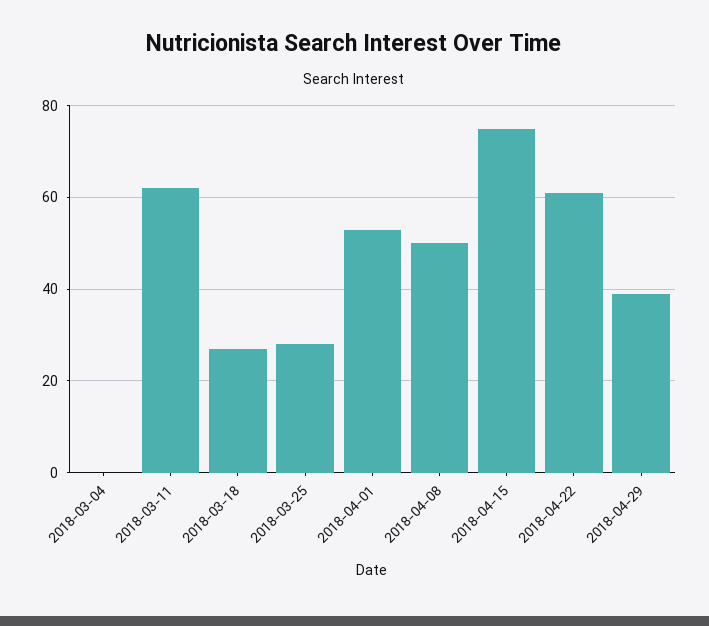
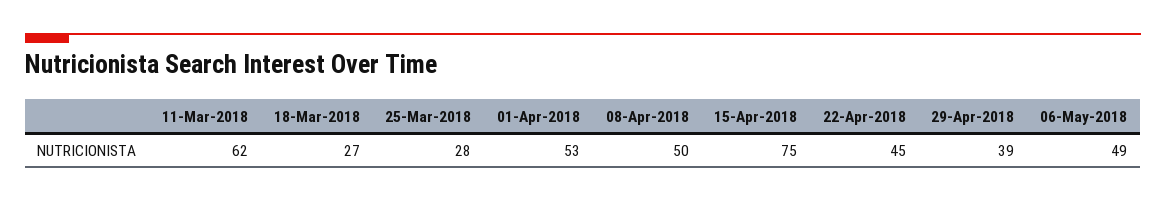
2018-03-04: 0 -> none
2018-04-22: 60 -> 45
06-May-2018: none -> 49

